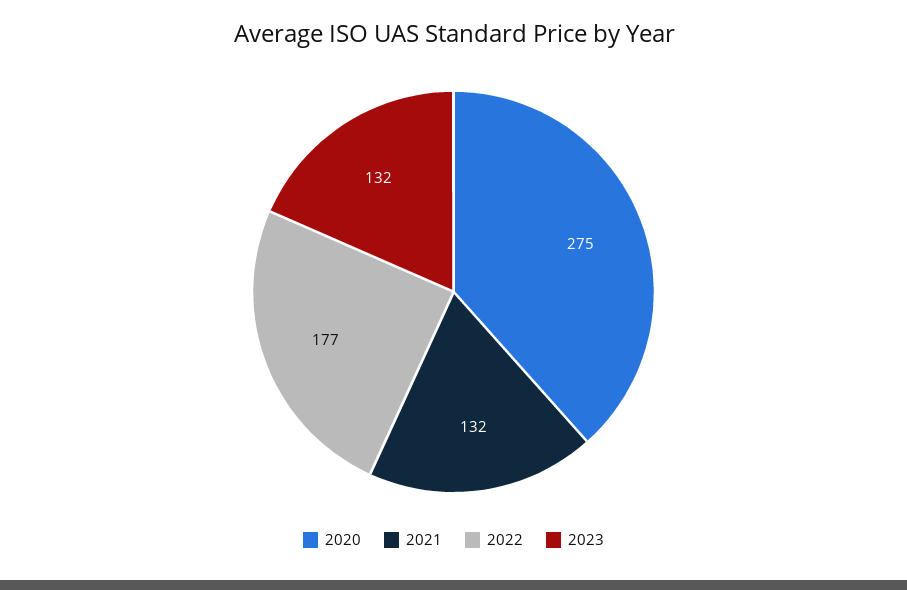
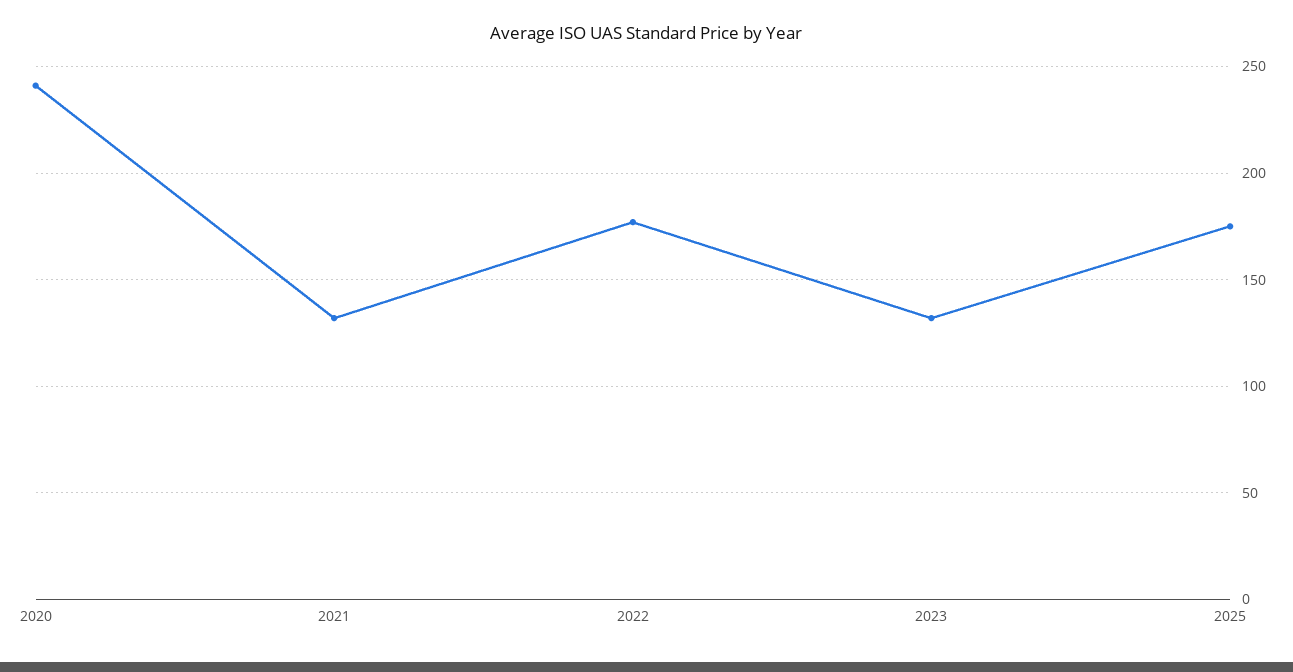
2020: 275 -> 240
2025: none -> 175

